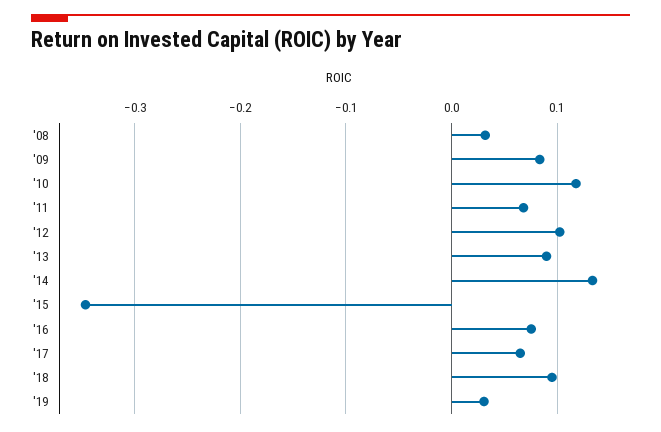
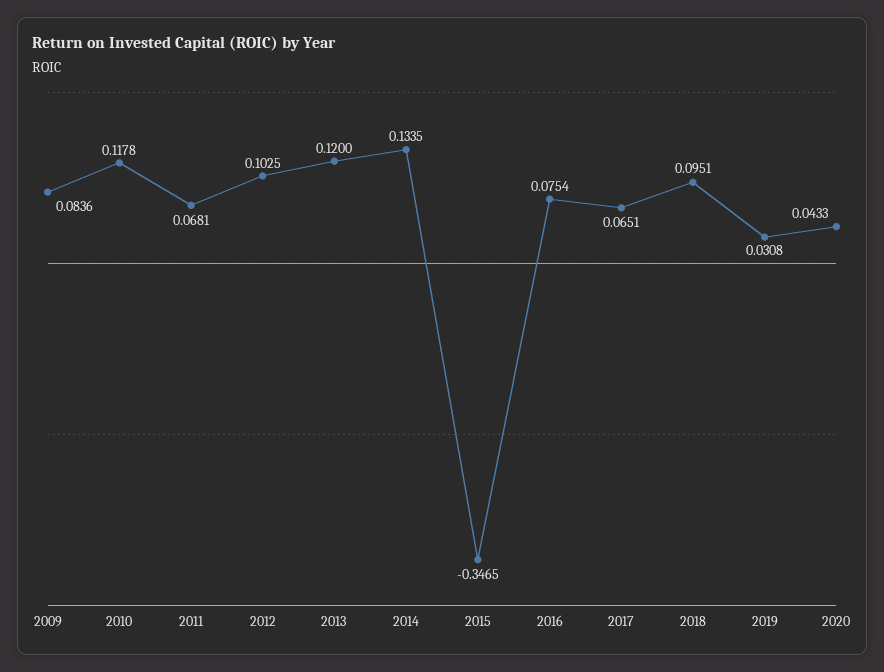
'08: 0.03 -> none
'13: 0.09 -> 0.12
2020: none -> 0.0433

